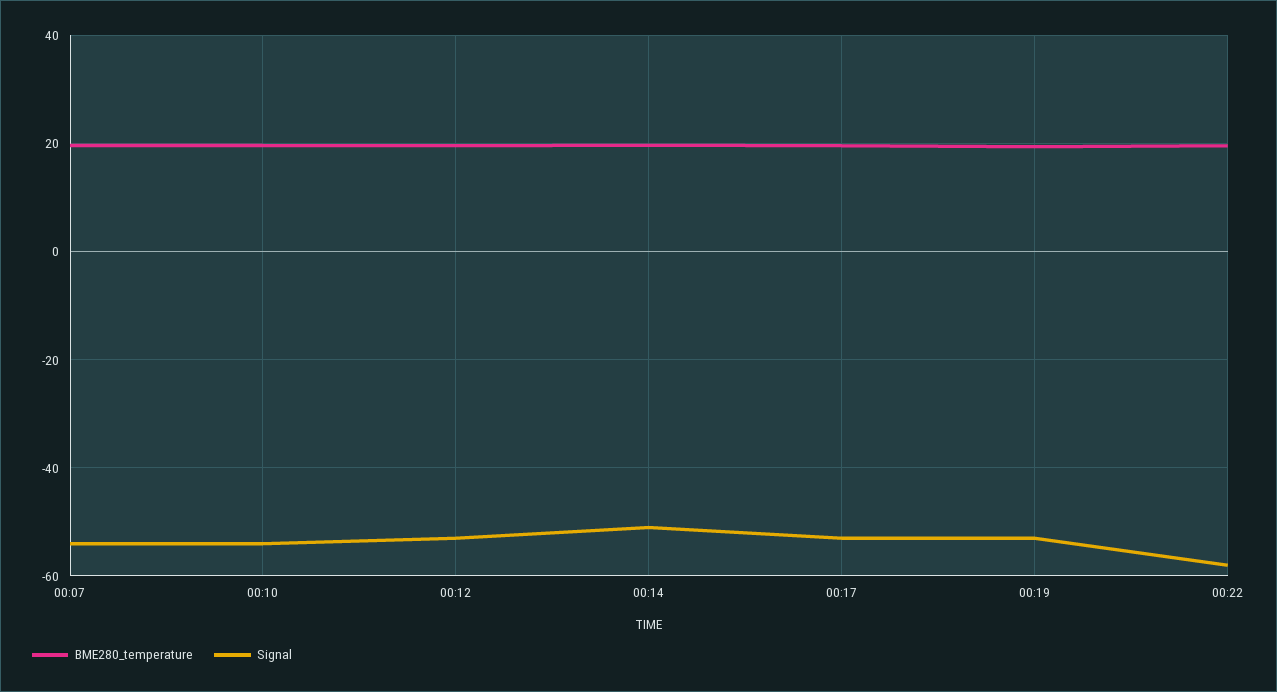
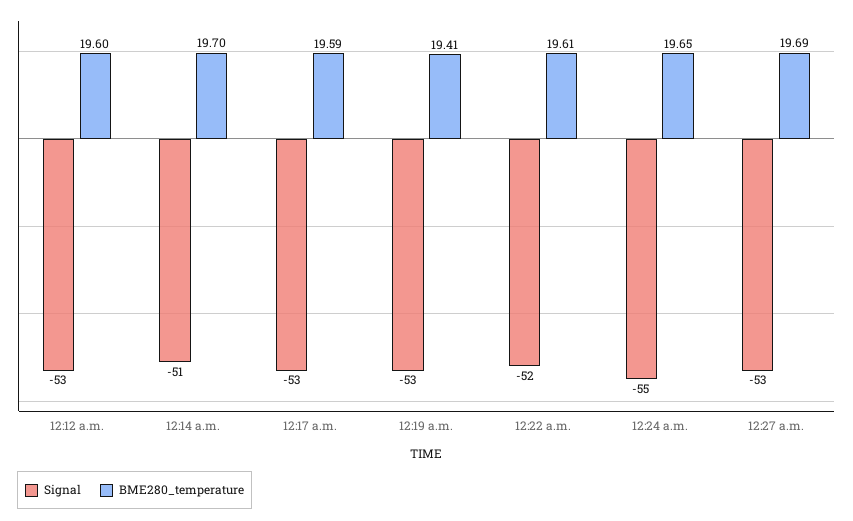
BME280_temperature, 00:07: 20 -> none
Signal, 00:07: -54 -> none
BME280_temperature, 00:10: 20 -> none
Signal, 00:10: -54 -> none
Signal, 00:22: -58 -> -52
Signal, 12:24 a.m.: none -> -55
BME280_temperature, 12:24 a.m.: none -> 19.65
Signal, 12:27 a.m.: none -> -53
BME280_temperature, 12:27 a.m.: none -> 19.69

